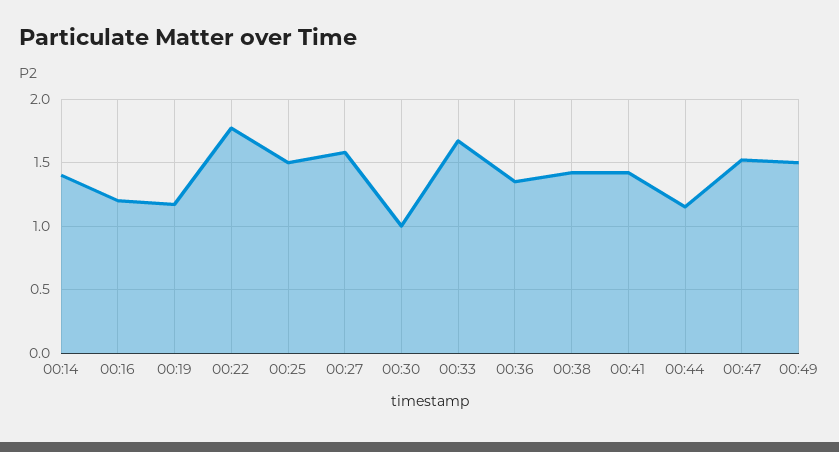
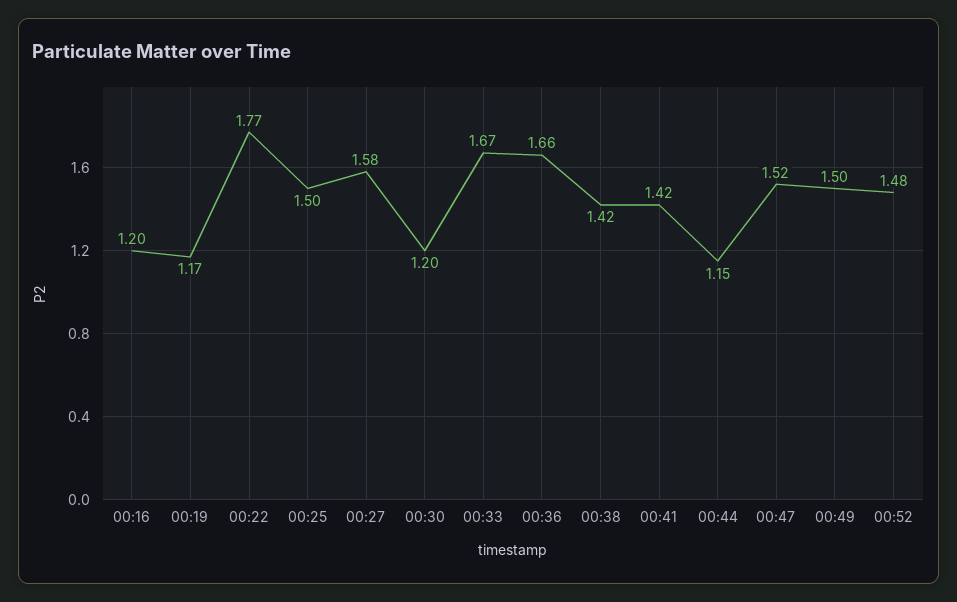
00:14: 1.4 -> none
00:30: 1 -> 1.2
00:36: 1.35 -> 1.66
00:52: none -> 1.48

